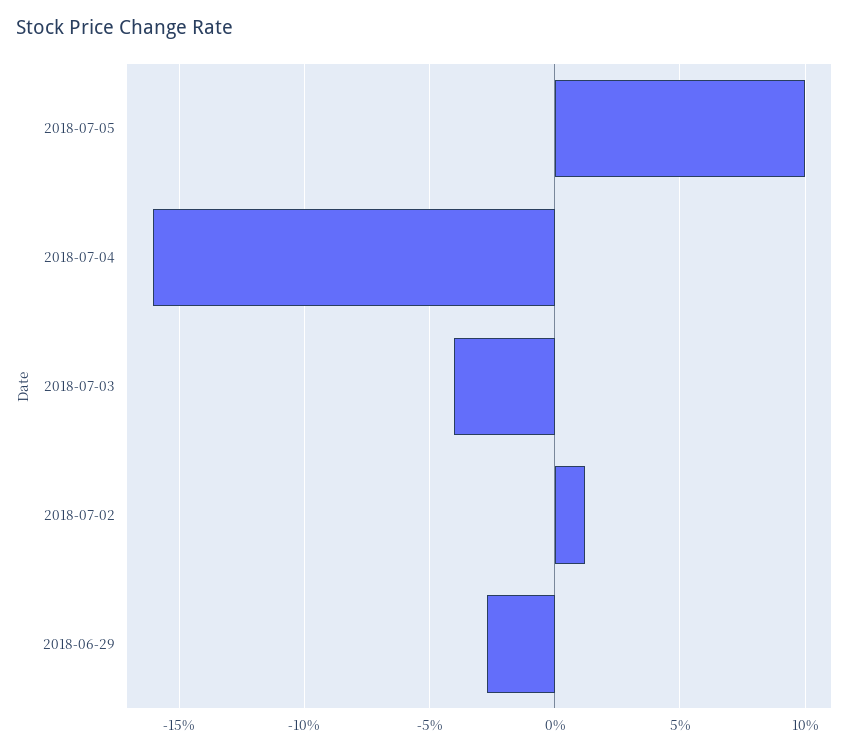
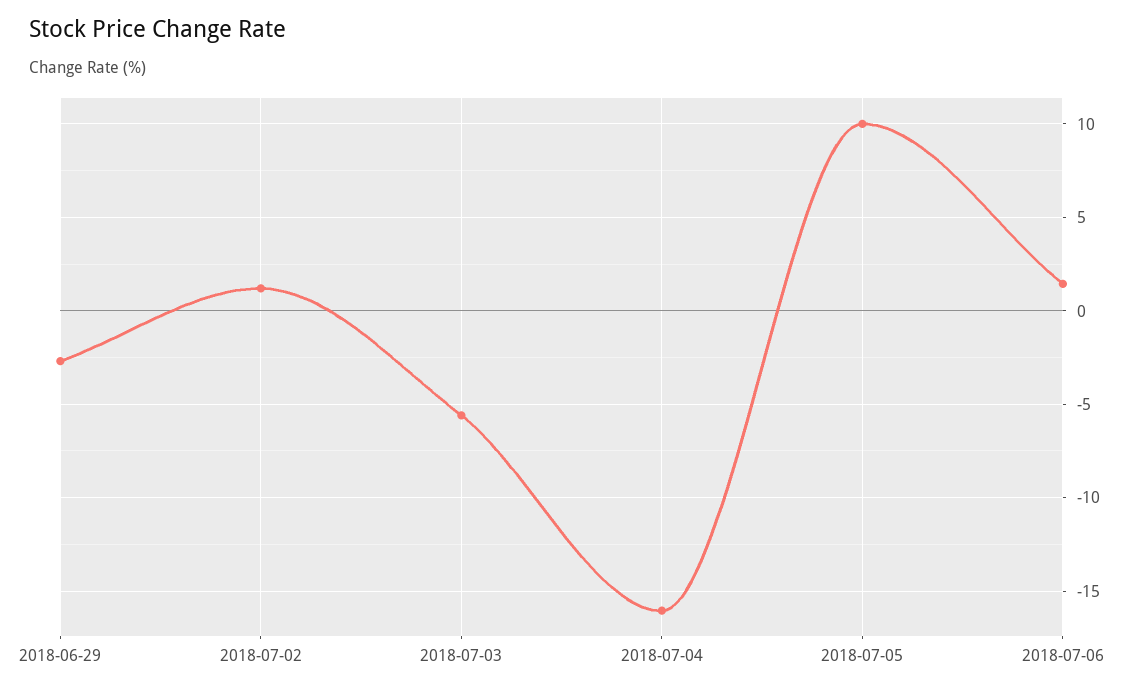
2018-07-03: -4 -> -5.5
2018-07-06: none -> 1.5

